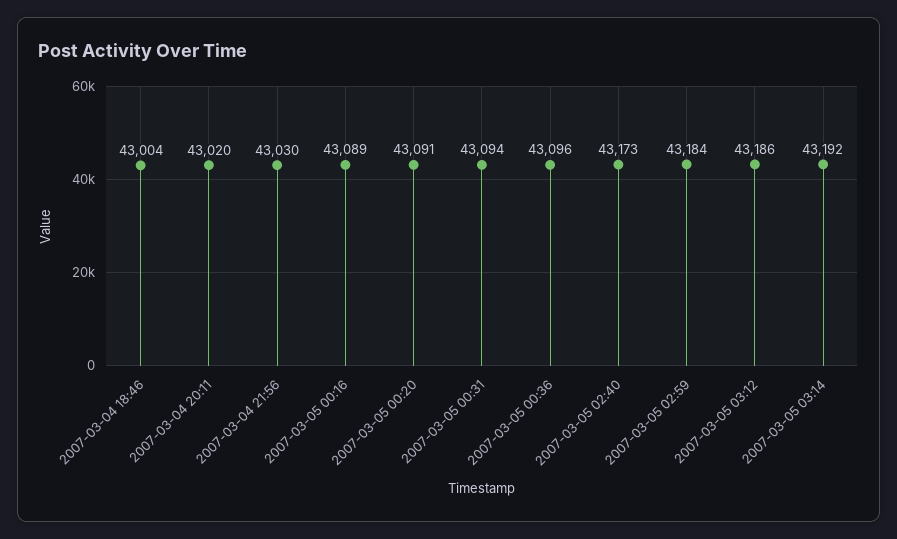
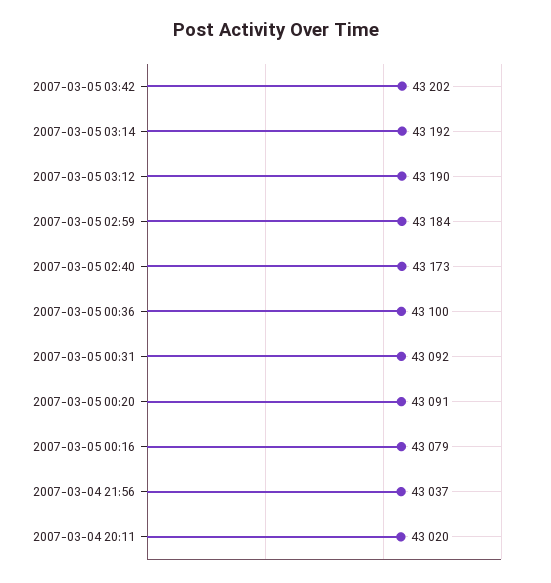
2007-03-04 18:46: 43004 -> none
2007-03-04 21:56: 43030 -> 43037
2007-03-05 00:16: 43089 -> 43079
2007-03-05 00:31: 43094 -> 43092
2007-03-05 00:36: 43096 -> 43100
2007-03-05 03:12: 43186 -> 43190
2007-03-05 03:42: none -> 43202

